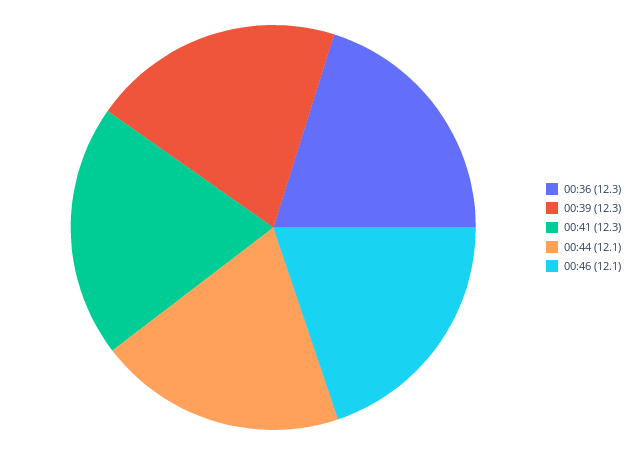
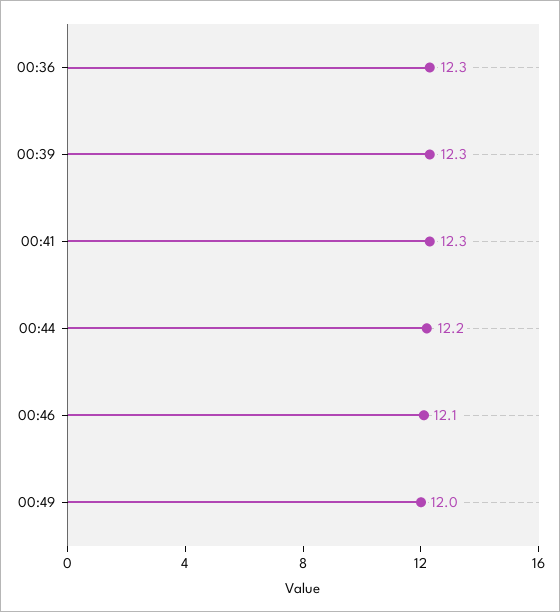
00:44: 12.1 -> 12.2
00:49: none -> 12

